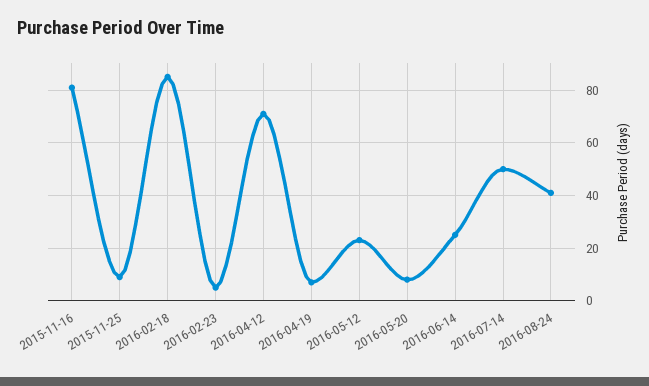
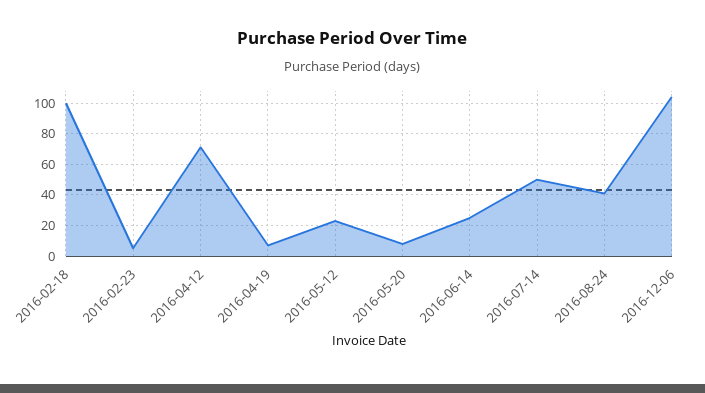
2015-11-16: 80 -> none
2015-11-25: 10 -> none
2016-02-18: 85 -> 100
2016-12-06: none -> 105

